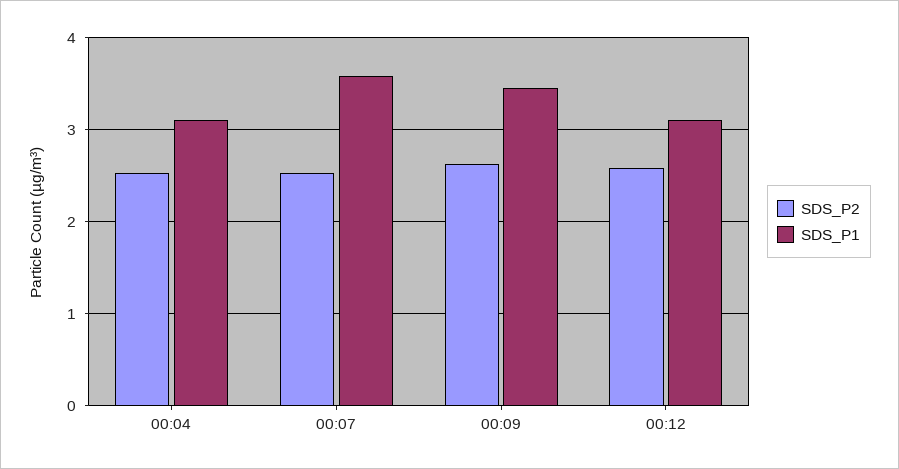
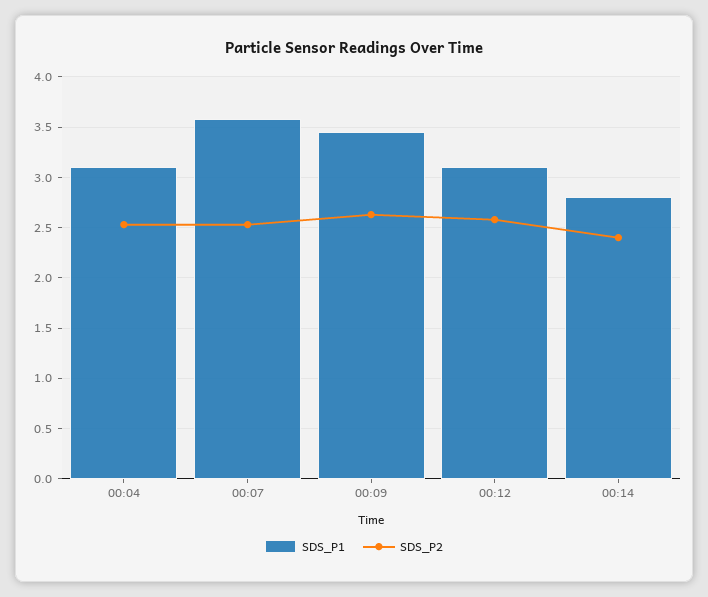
SDS_P1, 00:14: none -> 2.8
SDS_P2, 00:14: none -> 2.4

